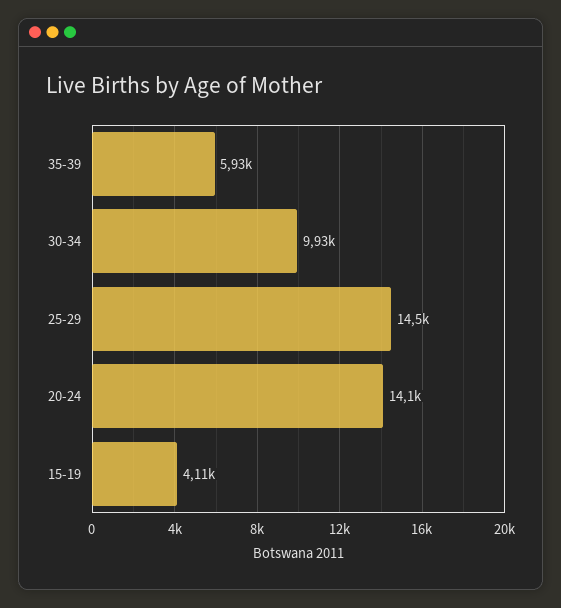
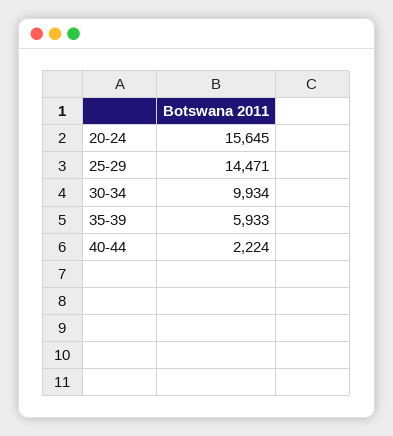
20-24: 14100 -> 15645
15-19: 4110 -> none
40-44: none -> 2224

